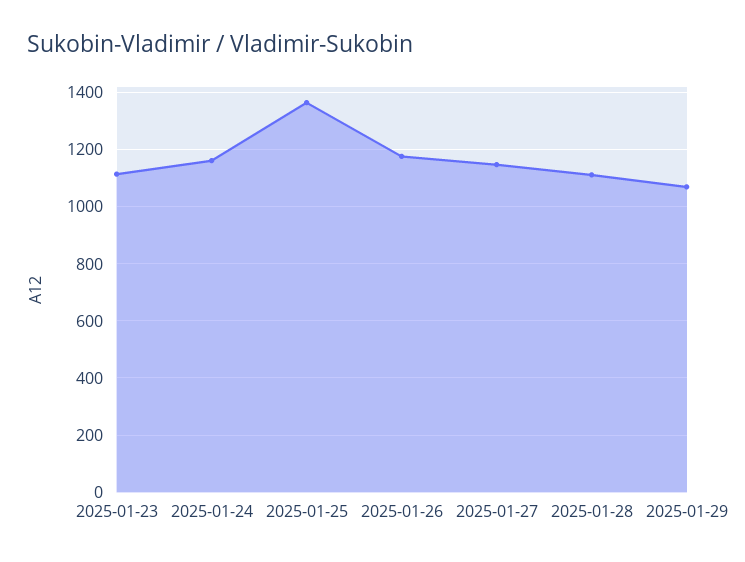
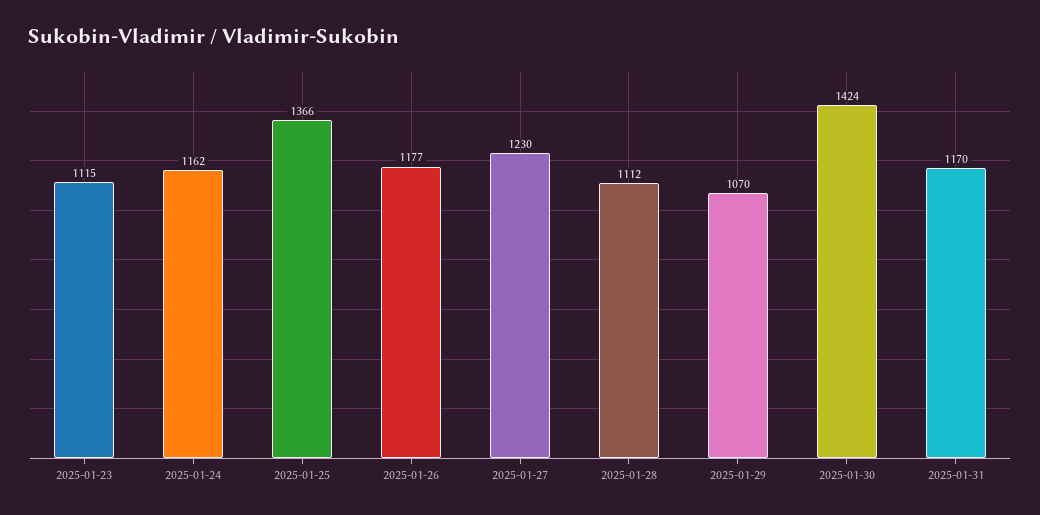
2025-01-27: 1150 -> 1230
2025-01-30: none -> 1424
2025-01-31: none -> 1170

